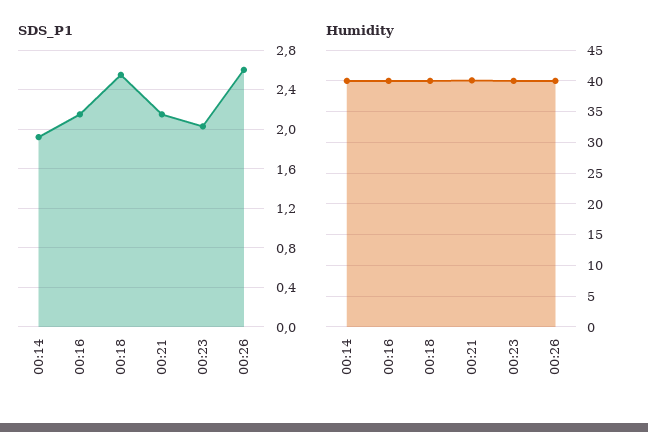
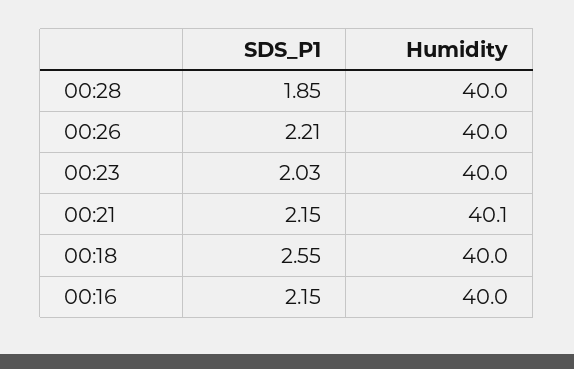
SDS_P1, 00:14: 1.9 -> none
SDS_P1, 00:26: 2.6 -> 2.21
Humidity, 00:14: 40 -> none
SDS_P1, 00:28: none -> 1.85
Humidity, 00:28: none -> 40

